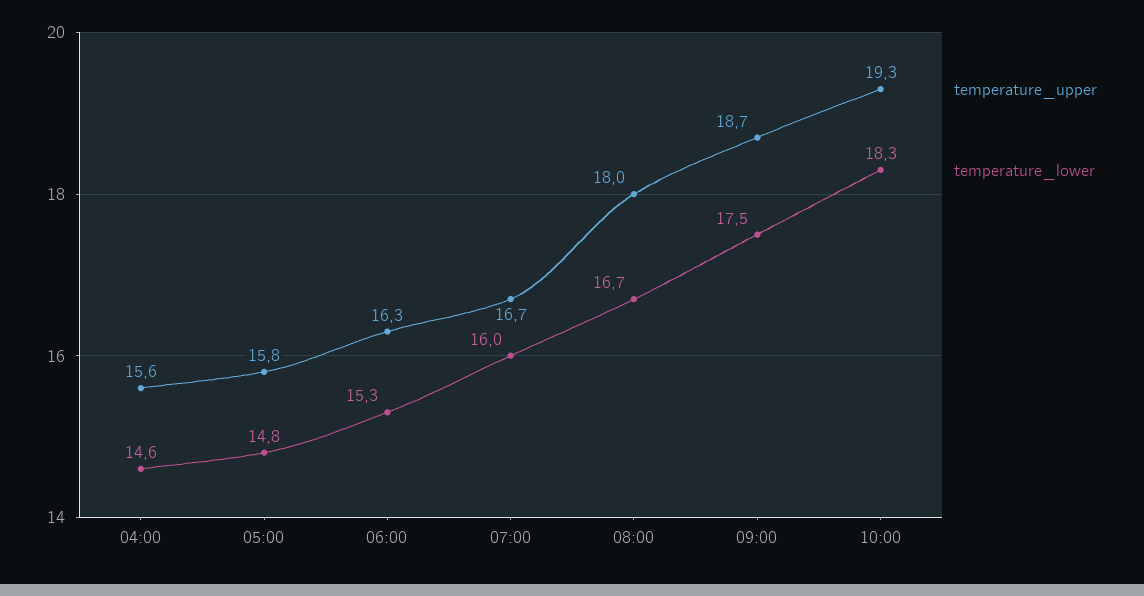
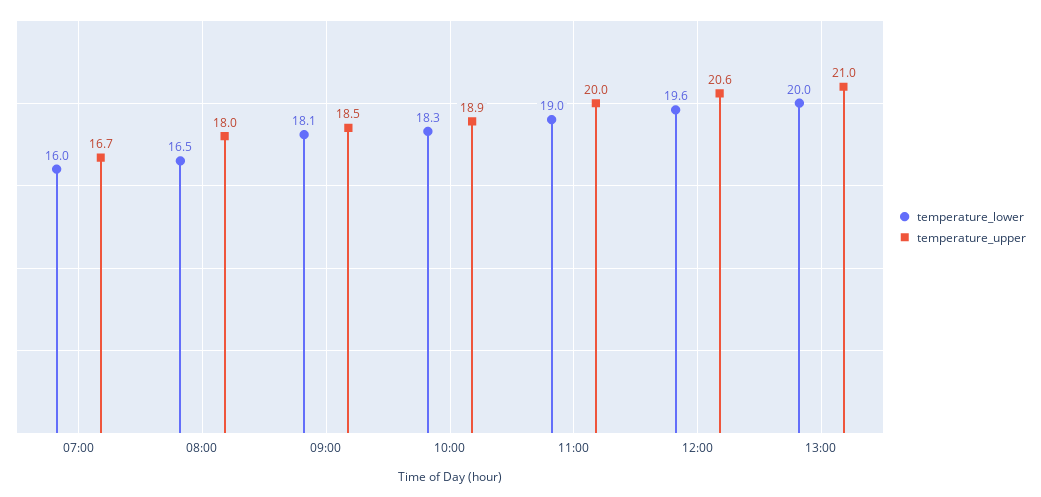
temperature_upper, 04:00: 15.6 -> none
temperature_lower, 04:00: 14.6 -> none
temperature_upper, 05:00: 15.8 -> none
temperature_lower, 05:00: 14.8 -> none
temperature_upper, 06:00: 16.3 -> none
temperature_lower, 06:00: 15.3 -> none
temperature_lower, 08:00: 16.7 -> 16.5
temperature_upper, 09:00: 18.7 -> 18.5
temperature_lower, 09:00: 17.5 -> 18.1
temperature_upper, 10:00: 19.3 -> 18.9
temperature_lower, 11:00: none -> 19
temperature_upper, 11:00: none -> 20
temperature_lower, 12:00: none -> 19.6
temperature_upper, 12:00: none -> 20.6
temperature_lower, 13:00: none -> 20
temperature_upper, 13:00: none -> 21

